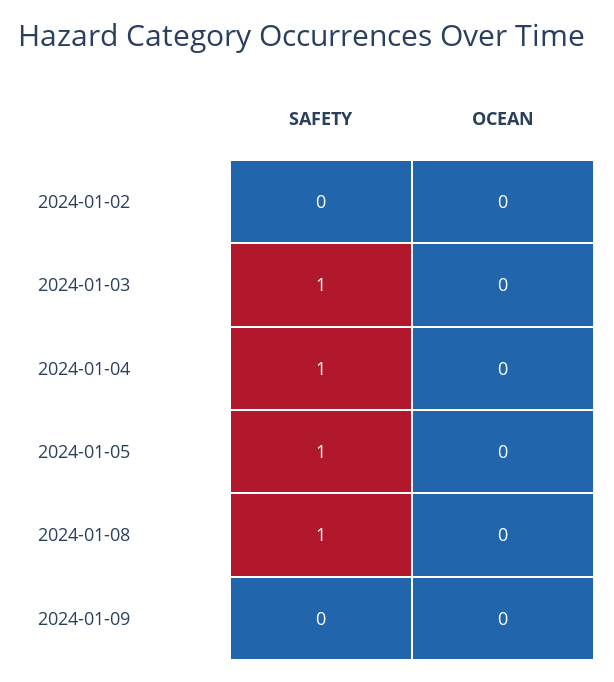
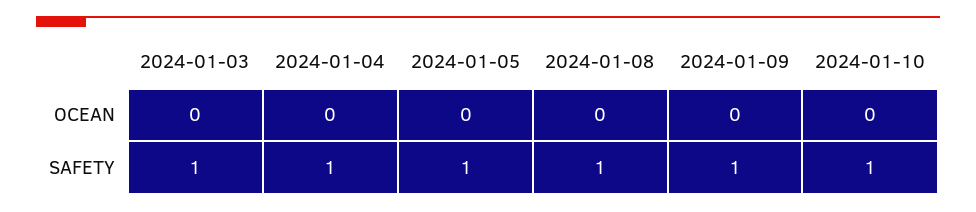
SAFETY, 2024-01-02: 0 -> none
OCEAN, 2024-01-02: 0 -> none
SAFETY, 2024-01-09: 0 -> 1
OCEAN, 2024-01-10: none -> 0
SAFETY, 2024-01-10: none -> 1

